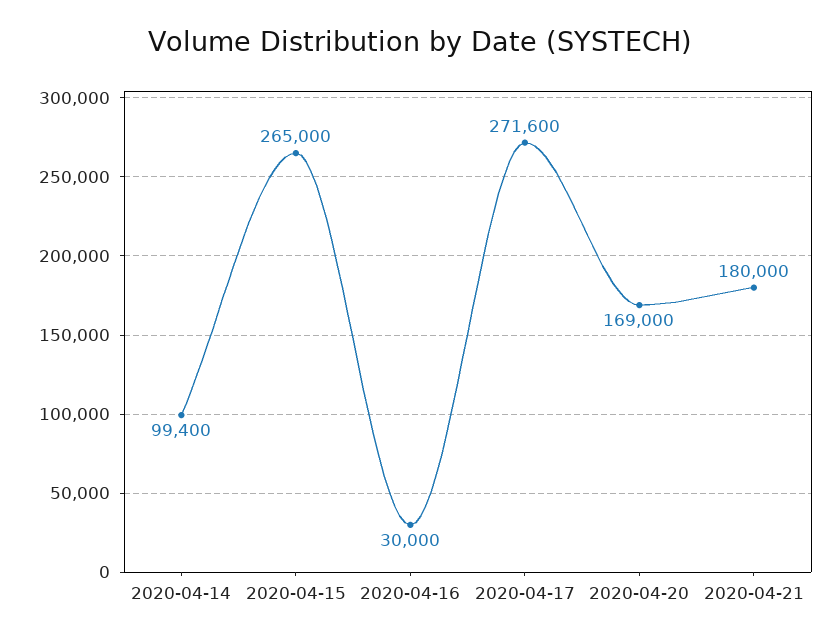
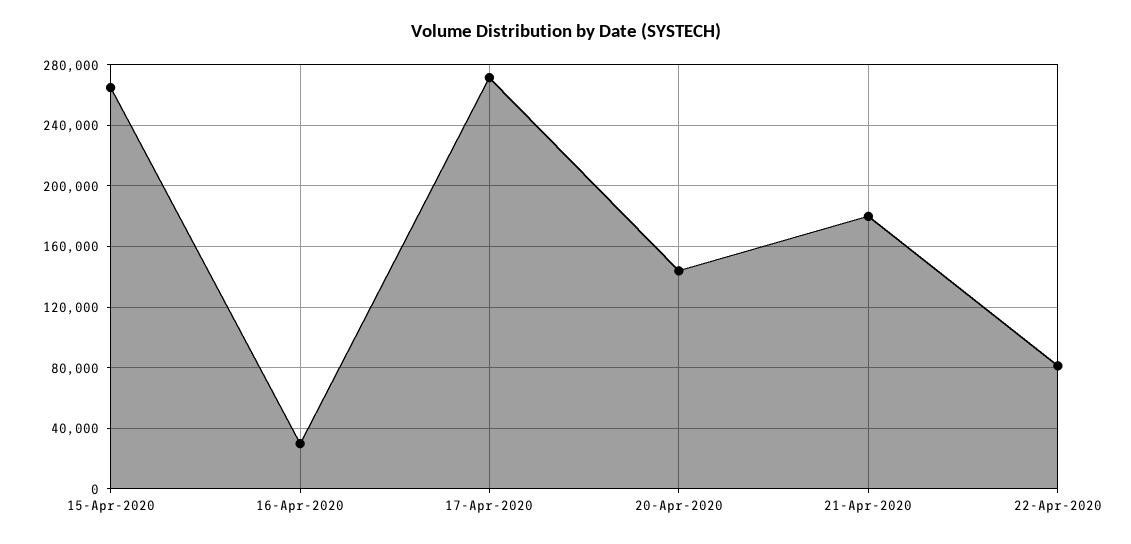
2020-04-14: 99400 -> none
2020-04-20: 169000 -> 145000
22-Apr-2020: none -> 80000

